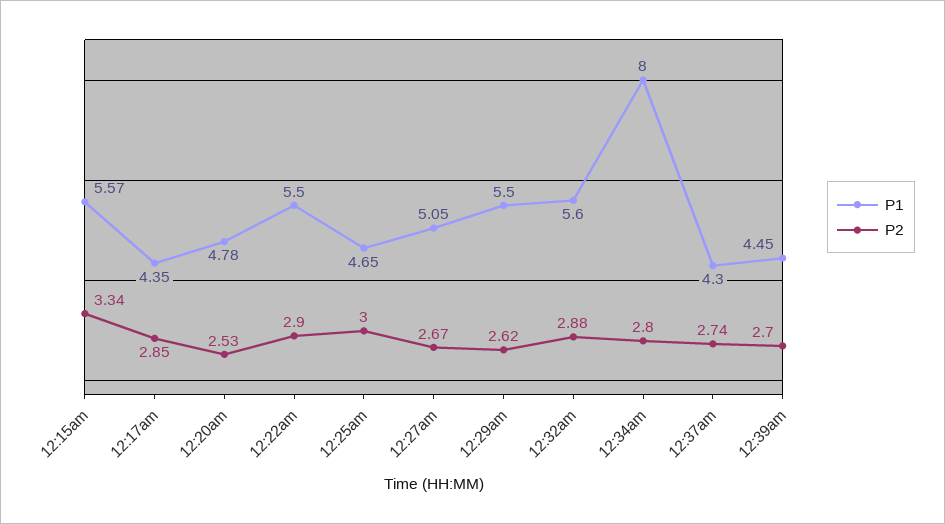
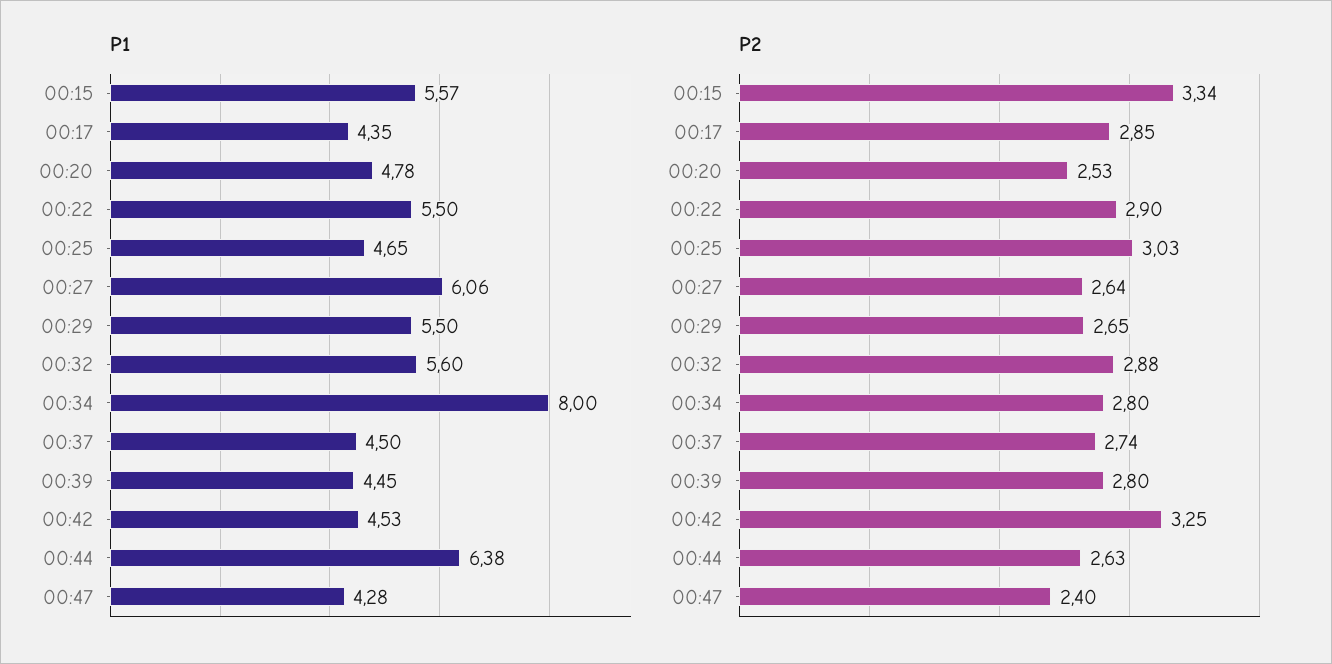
P2, 12:25am: 3 -> 3.03
P1, 12:27am: 5.05 -> 6.06
P2, 12:27am: 2.67 -> 2.64
P2, 12:29am: 2.62 -> 2.65
P1, 12:37am: 4.3 -> 4.5
P2, 12:39am: 2.7 -> 2.8
P1, 00:42: none -> 4.53
P1, 00:44: none -> 6.38
P1, 00:47: none -> 4.28
P2, 00:42: none -> 3.25
P2, 00:44: none -> 2.63
P2, 00:47: none -> 2.4

